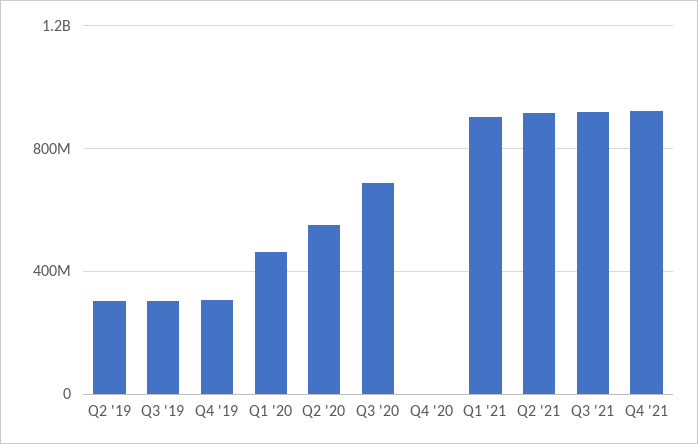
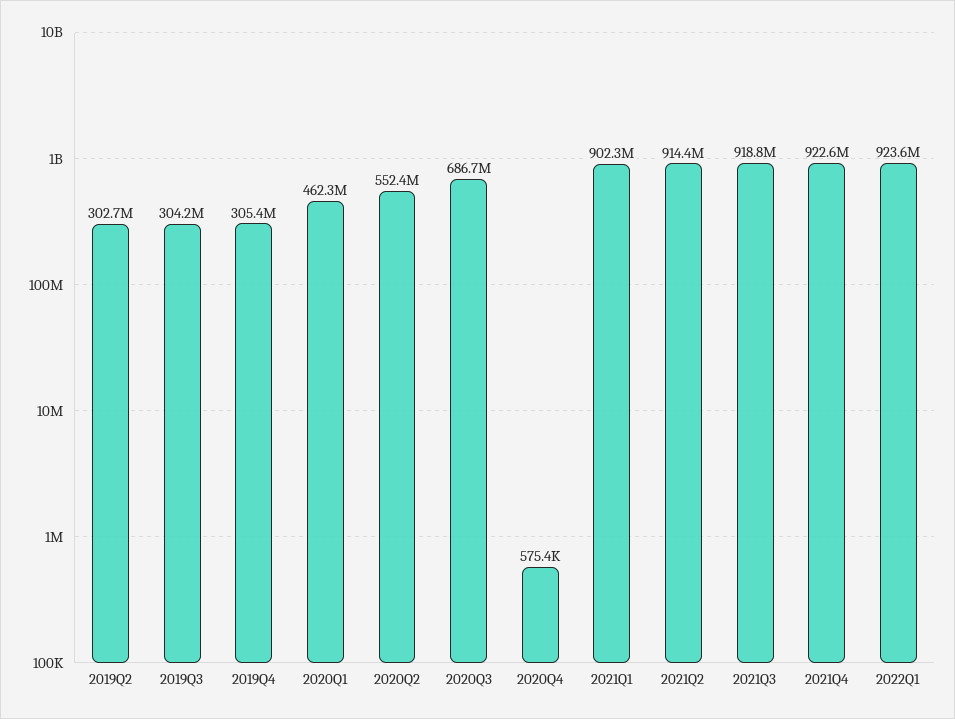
2022Q1: none -> 923600000

